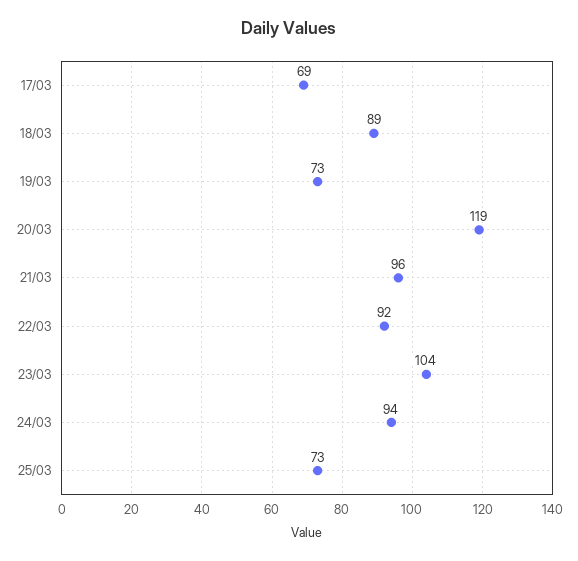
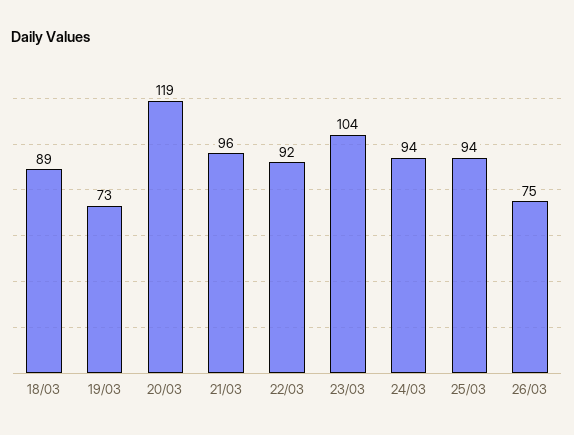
17/03: 69 -> none
25/03: 73 -> 94
26/03: none -> 75

